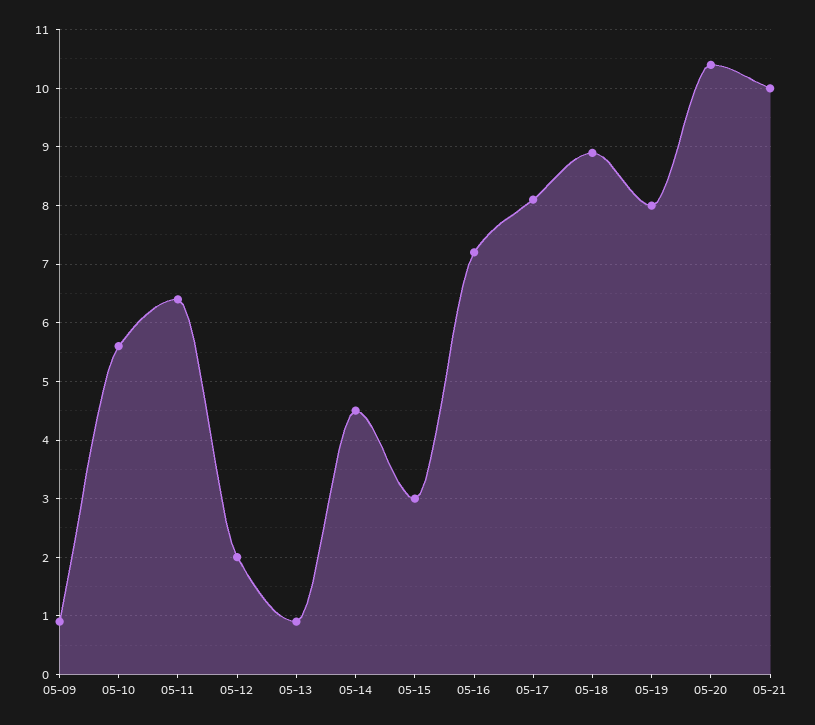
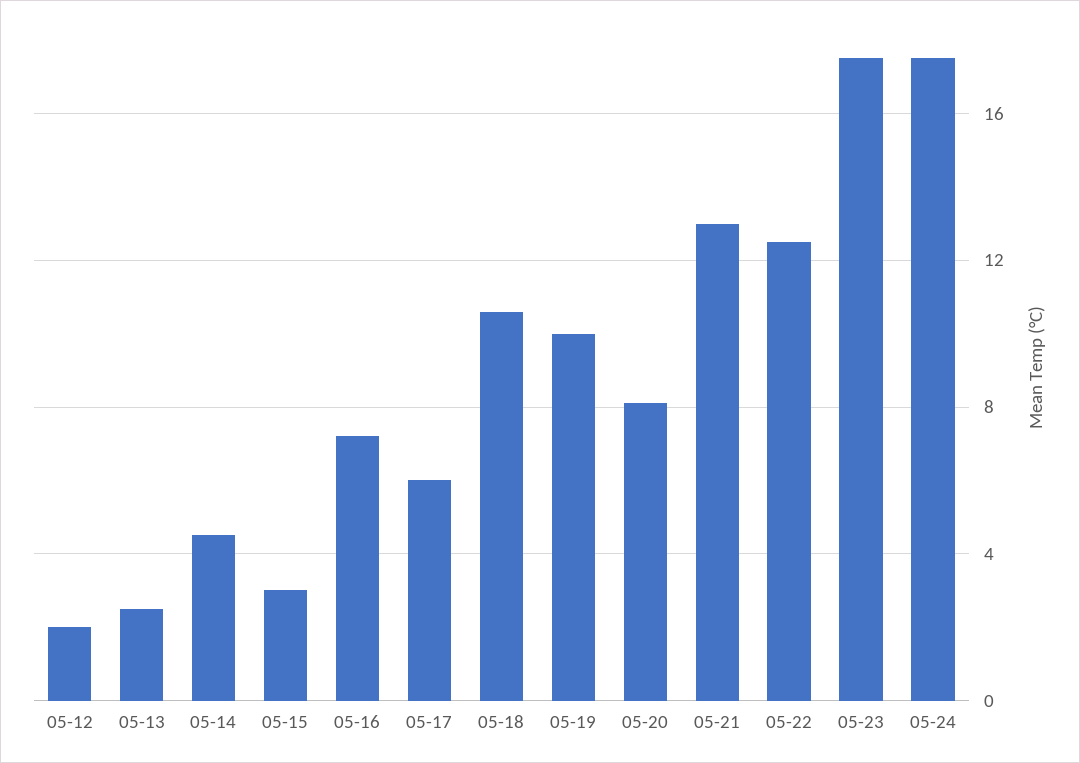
05-09: 1 -> none
05-10: 5.5 -> none
05-11: 6.5 -> none
05-13: 1 -> 2.5
05-17: 8 -> 6
05-18: 9 -> 10.5
05-19: 8 -> 10
05-20: 10.5 -> 8
05-21: 10 -> 13
05-22: none -> 12.5
05-23: none -> 17.5
05-24: none -> 17.5

